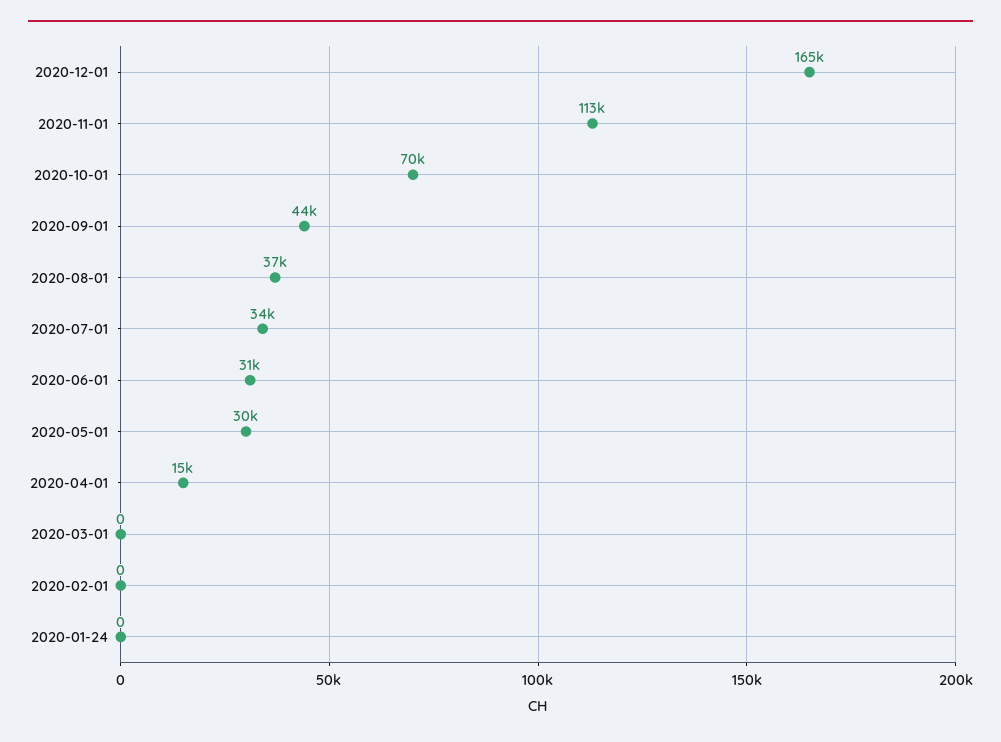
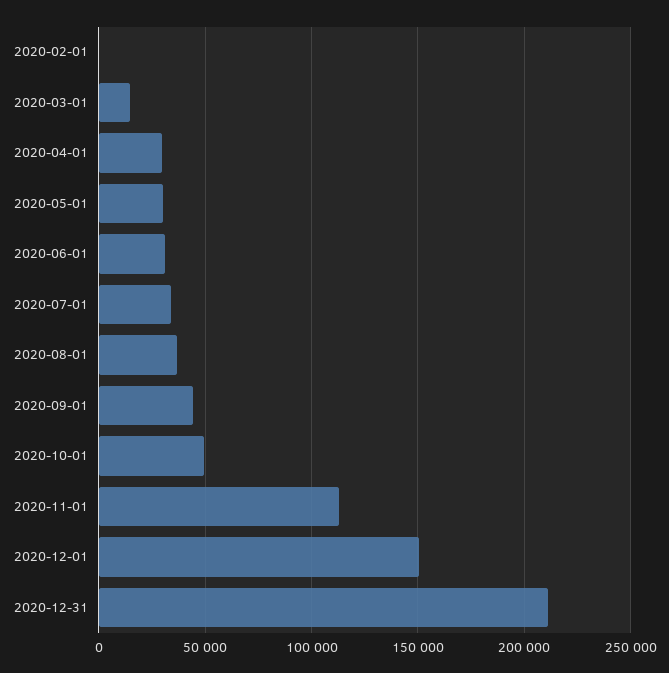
2020-12-01: 165000 -> 150000
2020-10-01: 70000 -> 50000
2020-04-01: 15000 -> 30000
2020-03-01: 0 -> 15000
2020-01-24: 0 -> none
2020-12-31: none -> 210000

